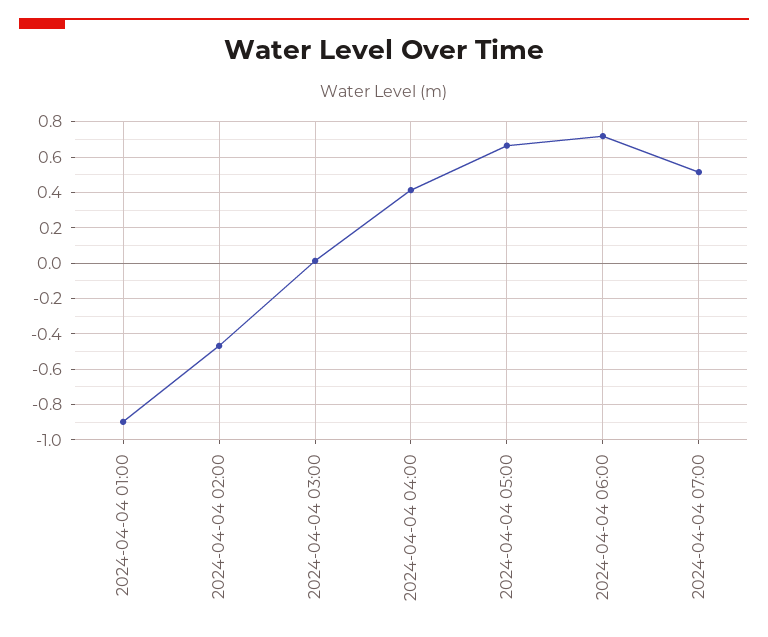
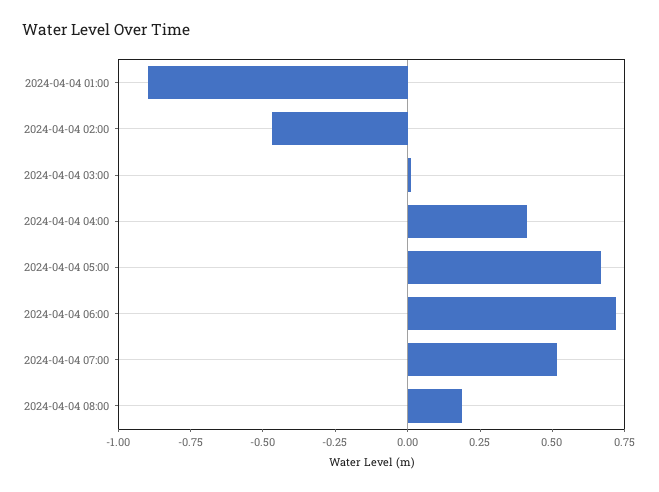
2024-04-04 08:00: none -> 0.2

